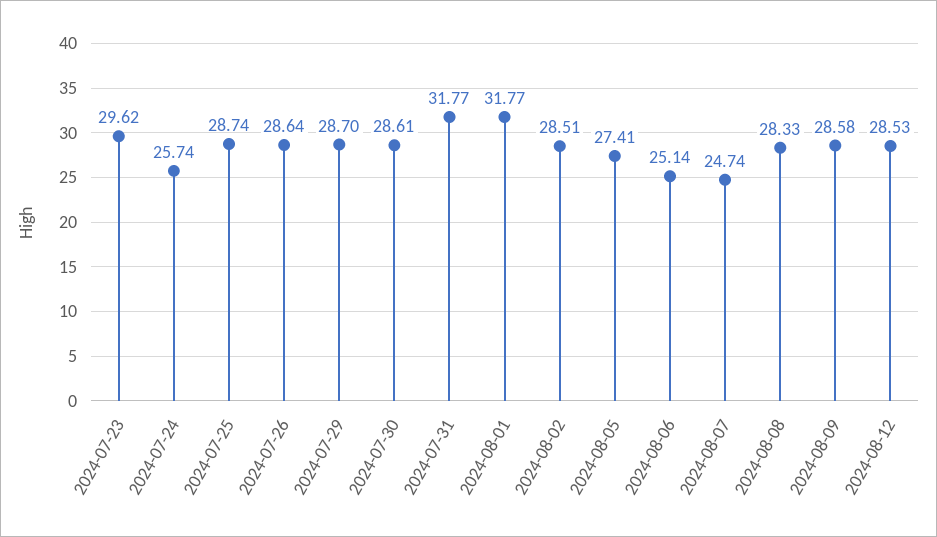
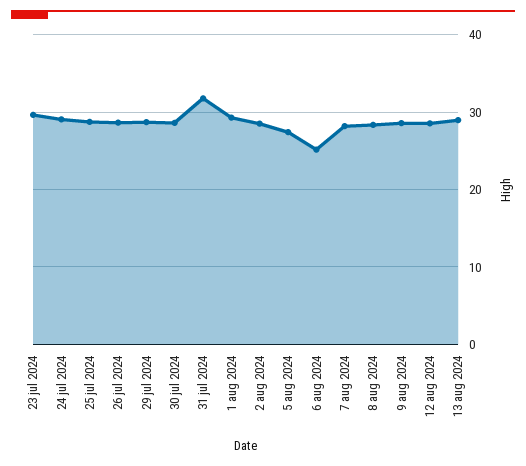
2024-07-24: 25.74 -> 29
2024-08-01: 31.77 -> 29
2024-08-07: 24.74 -> 28
13 aug 2024: none -> 29

